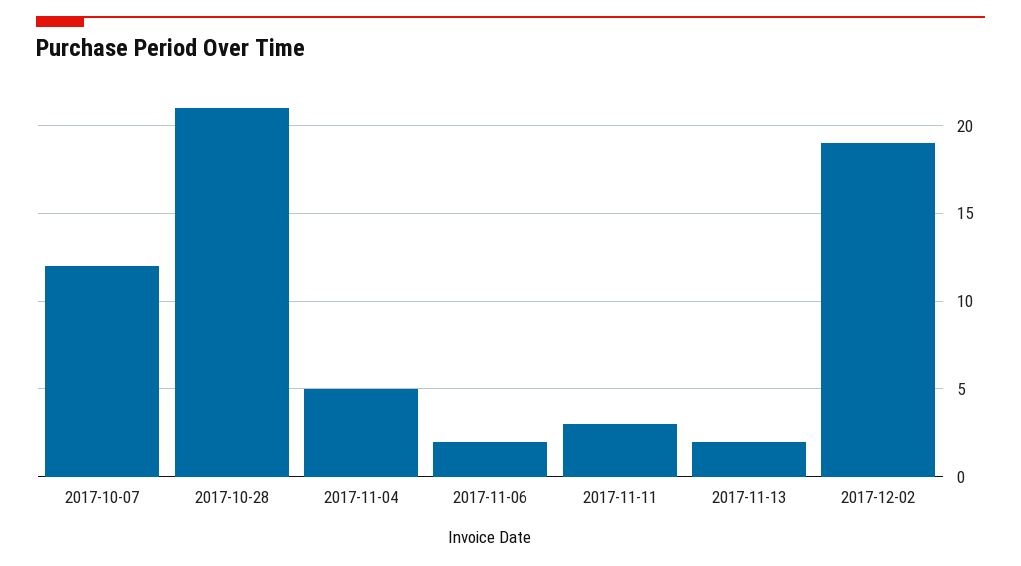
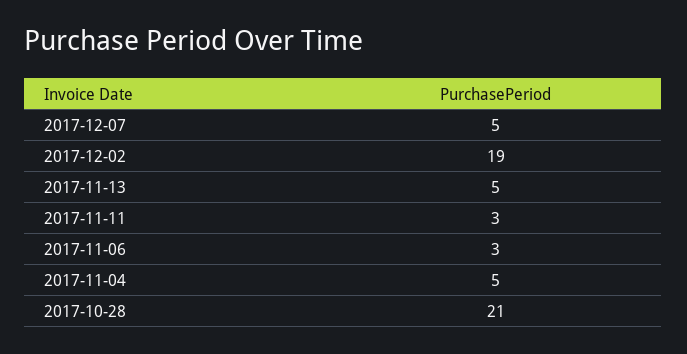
2017-10-07: 12 -> none
2017-11-06: 2 -> 3
2017-11-13: 2 -> 5
2017-12-07: none -> 5

